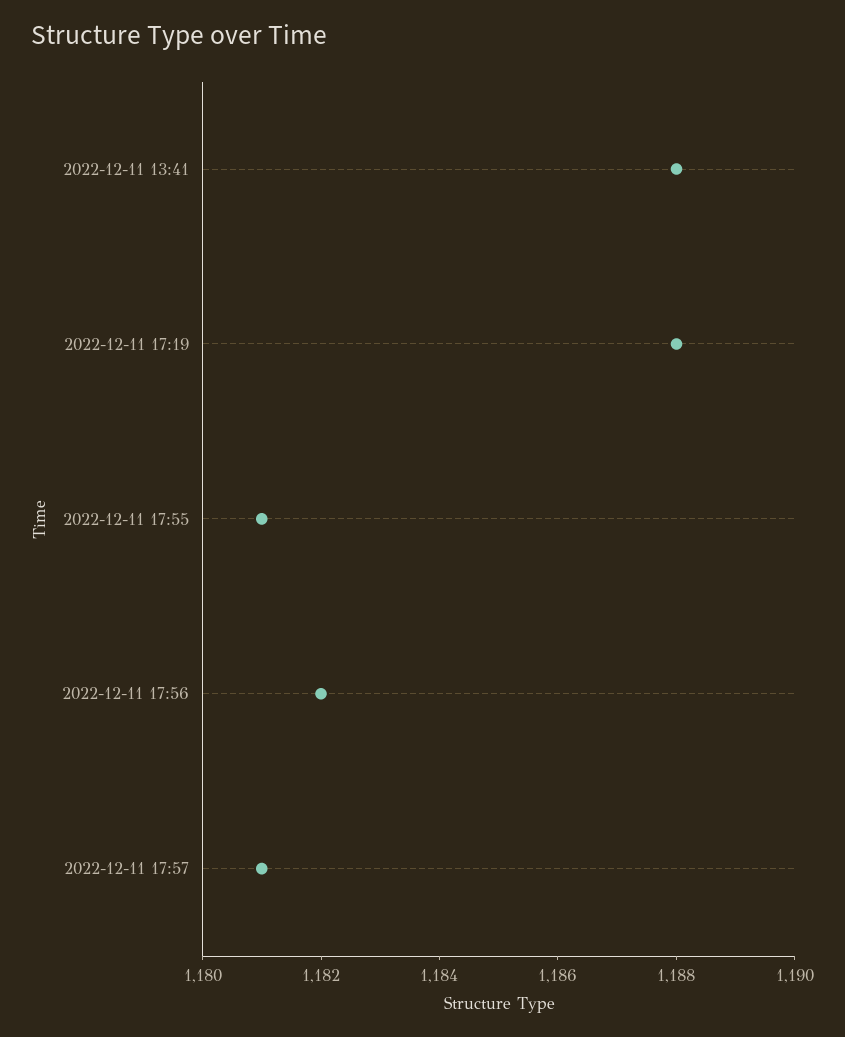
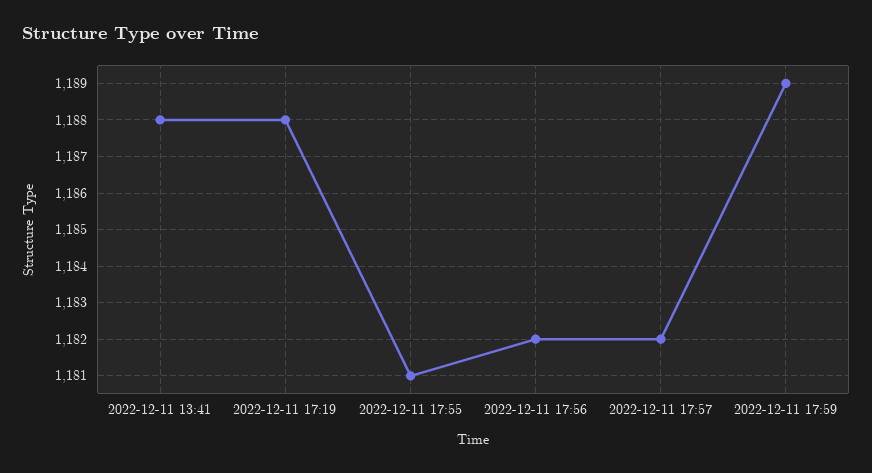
2022-12-11 17:57: 1181 -> 1182
2022-12-11 17:59: none -> 1189

